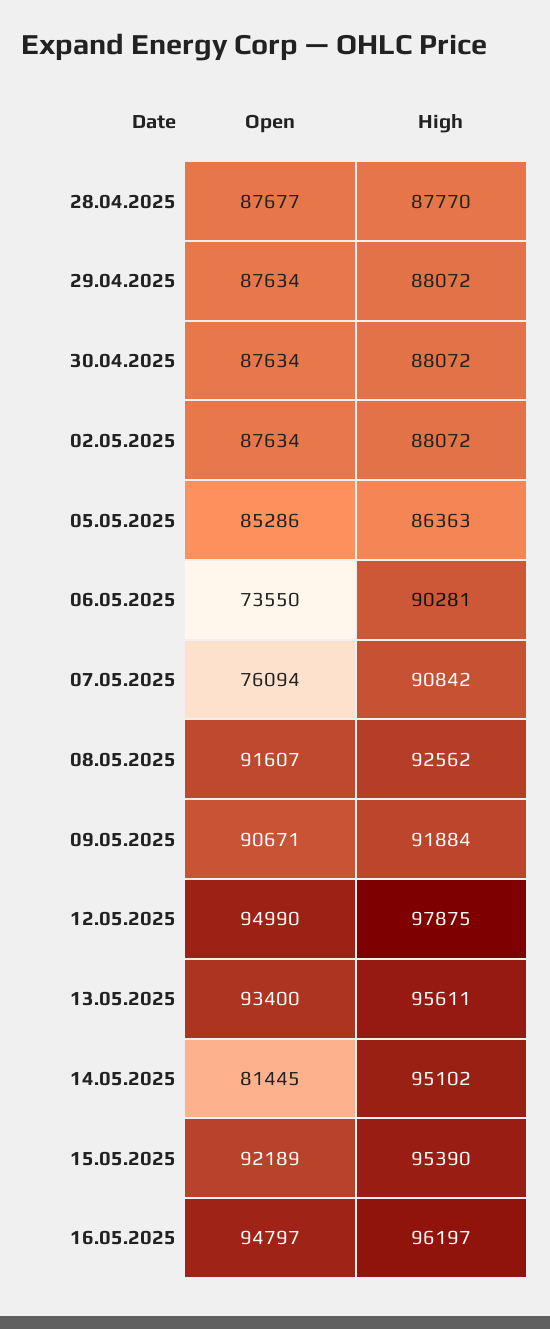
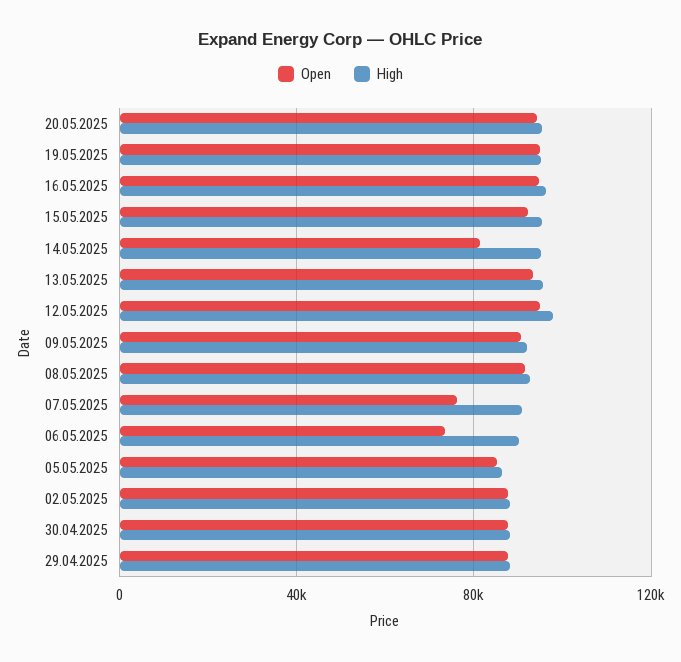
Open, 28.04.2025: 87677 -> none
High, 28.04.2025: 87770 -> none
Open, 20.05.2025: none -> 95000
High, 20.05.2025: none -> 95000
Open, 19.05.2025: none -> 95000
High, 19.05.2025: none -> 95000

